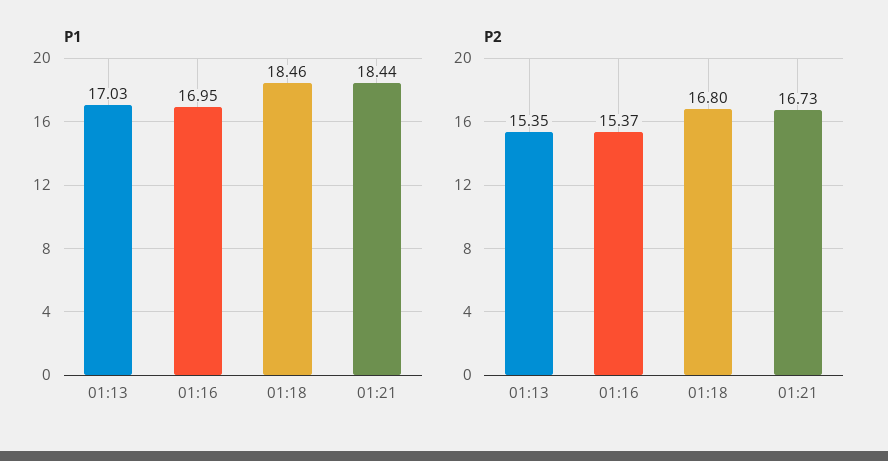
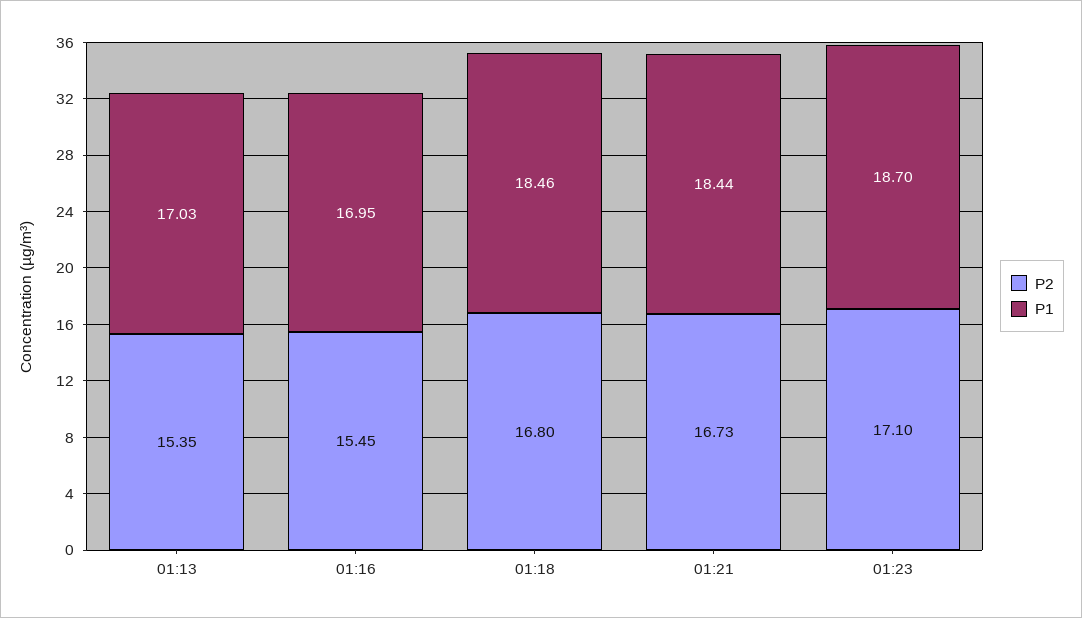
P2, 01:16: 15.37 -> 15.45
P2, 01:23: none -> 17.1
P1, 01:23: none -> 18.7

